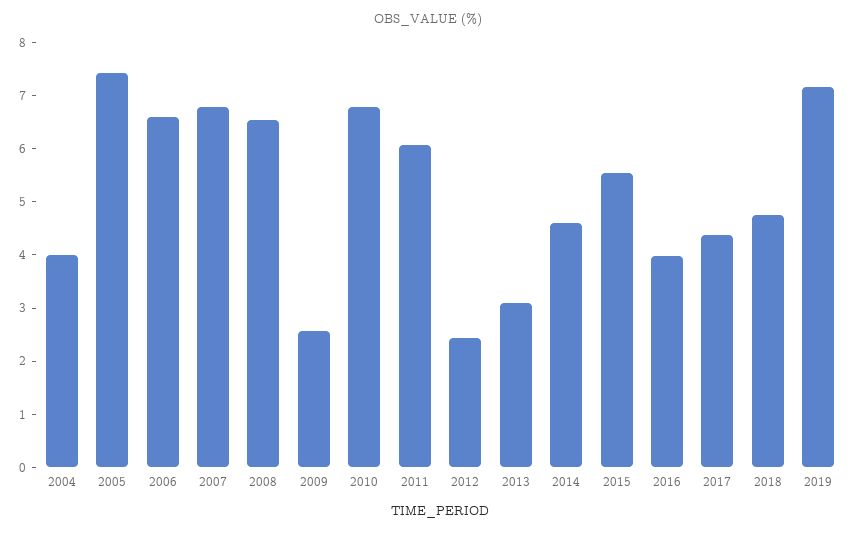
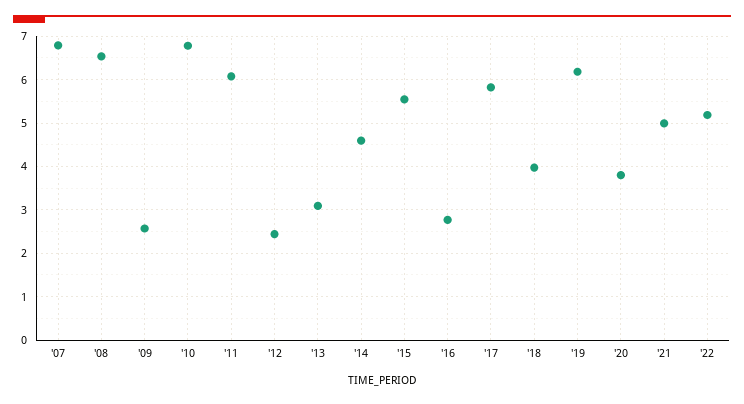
2004: 4 -> none
2005: 7.4 -> none
2006: 6.6 -> none
2016: 4 -> 2.8
2017: 4.4 -> 5.8
2018: 4.8 -> 4
2019: 7.2 -> 6.2
'20: none -> 3.8
'21: none -> 5
'22: none -> 5.2

